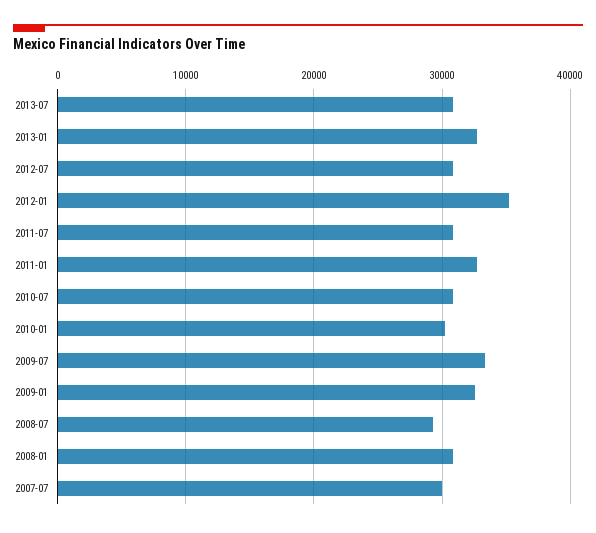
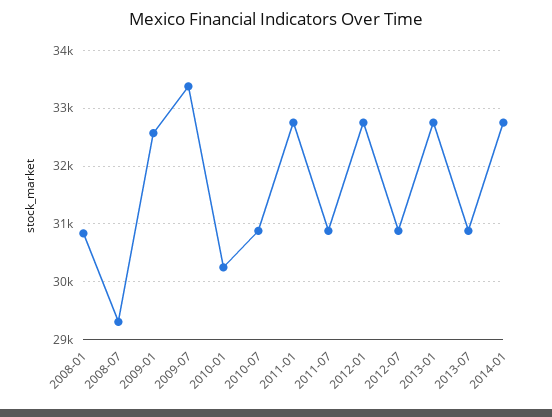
2012-01: 35000 -> 32800
2007-07: 30000 -> none
2014-01: none -> 32800

